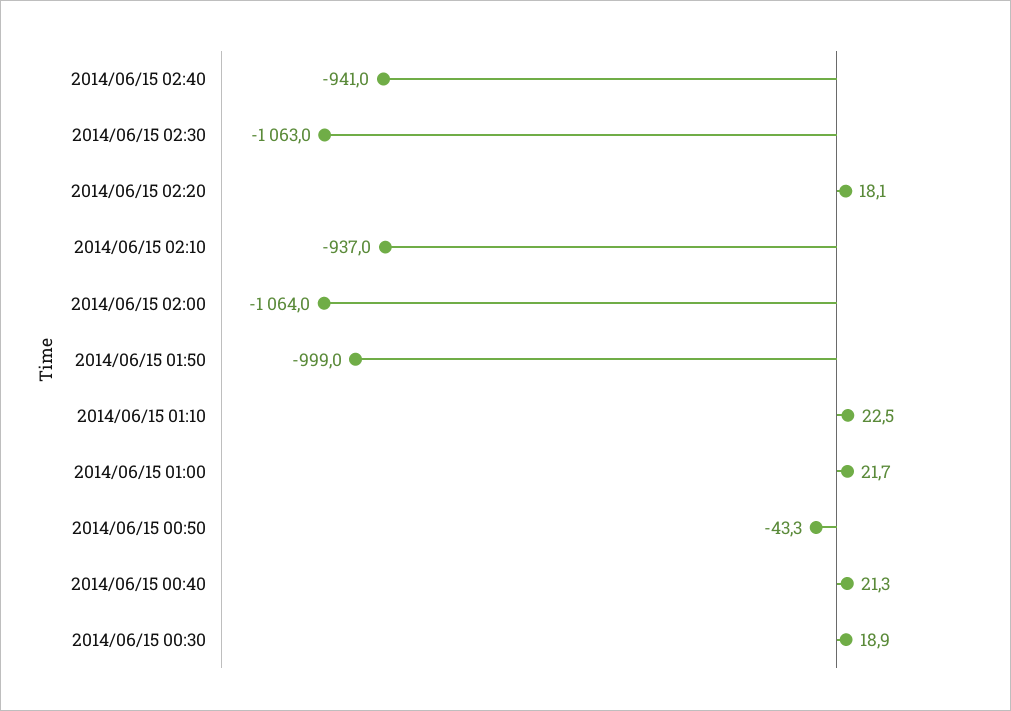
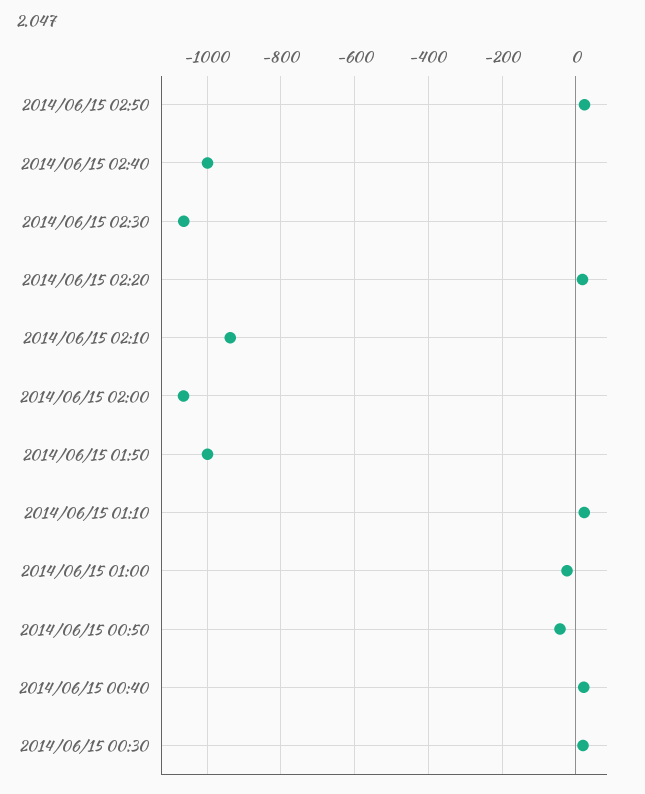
2014/06/15 02:40: -941 -> -1000
2014/06/15 01:00: 21.7 -> -20
2014/06/15 02:50: none -> 20

